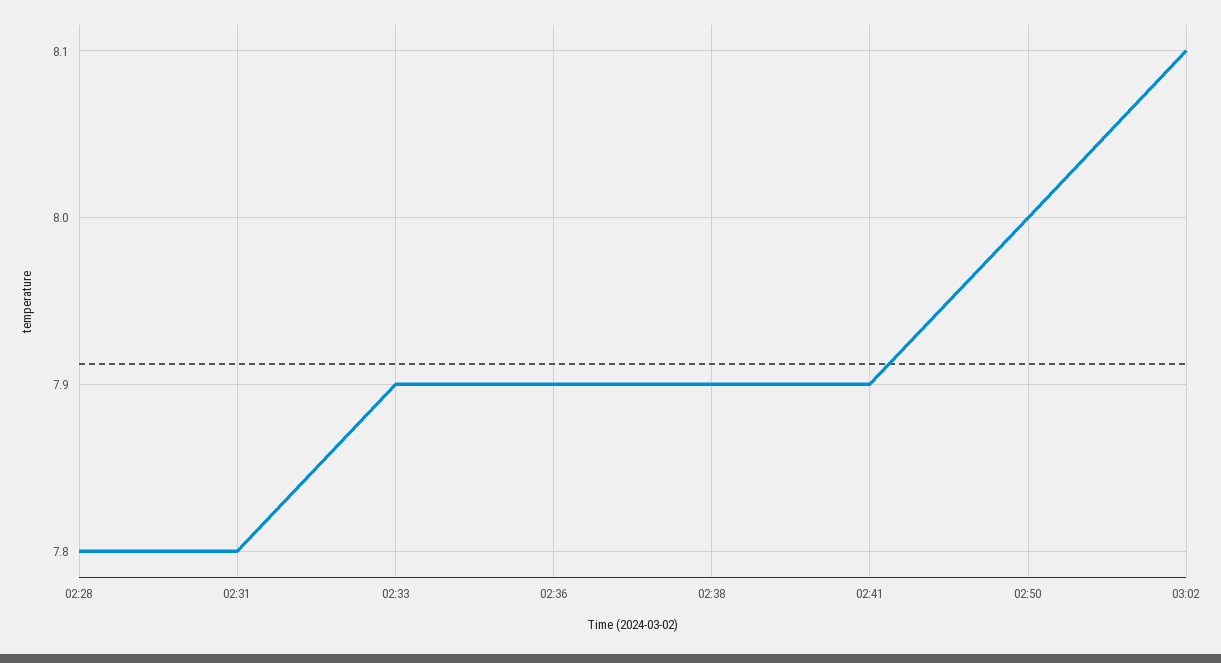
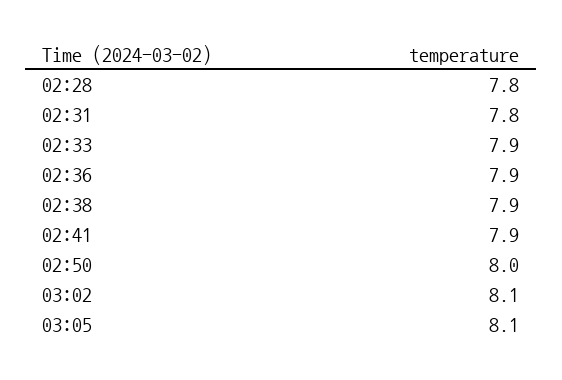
03:05: none -> 8.1

